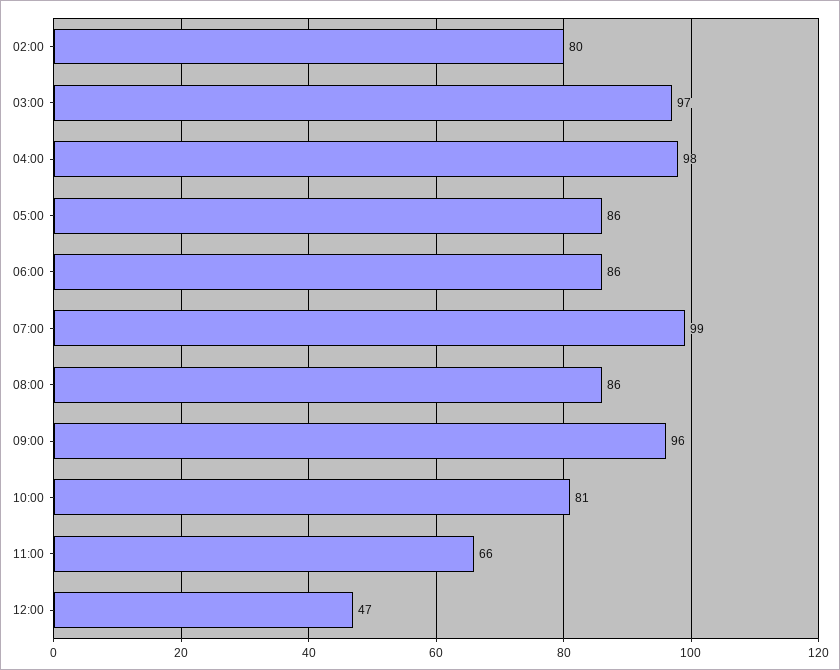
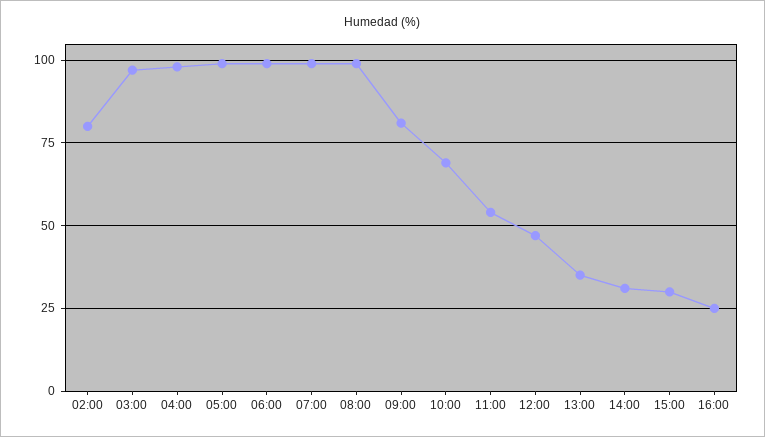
05:00: 86 -> 100
06:00: 86 -> 100
08:00: 86 -> 100
09:00: 96 -> 80
10:00: 81 -> 70
11:00: 66 -> 55
13:00: none -> 35
14:00: none -> 30
15:00: none -> 30
16:00: none -> 25

